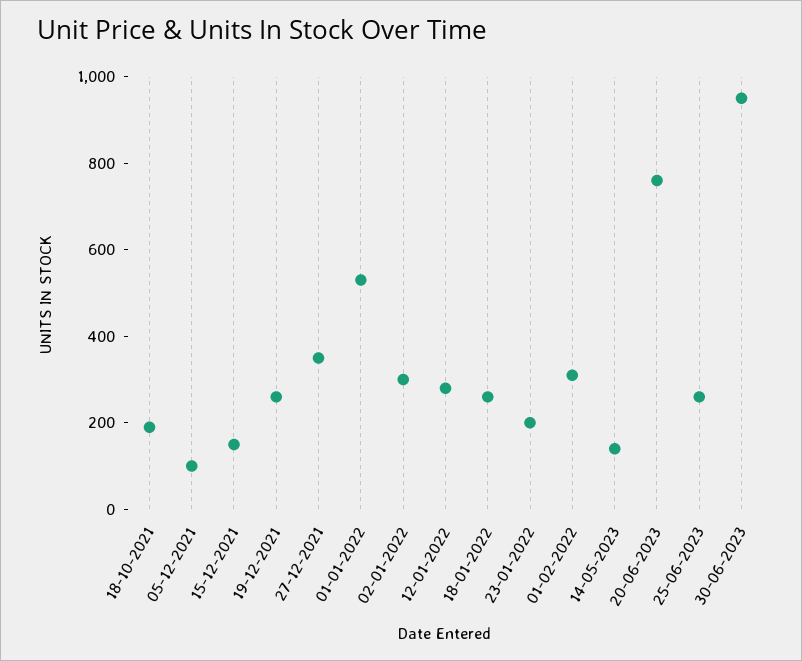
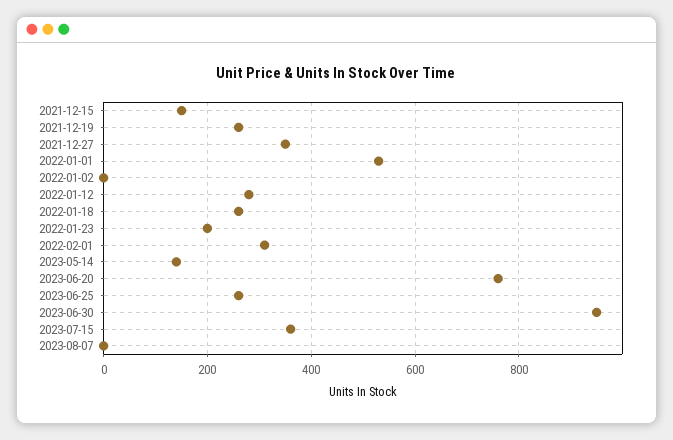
18-10-2021: 200 -> none
05-12-2021: 100 -> none
02-01-2022: 300 -> 0
2023-07-15: none -> 360
2023-08-07: none -> 0

